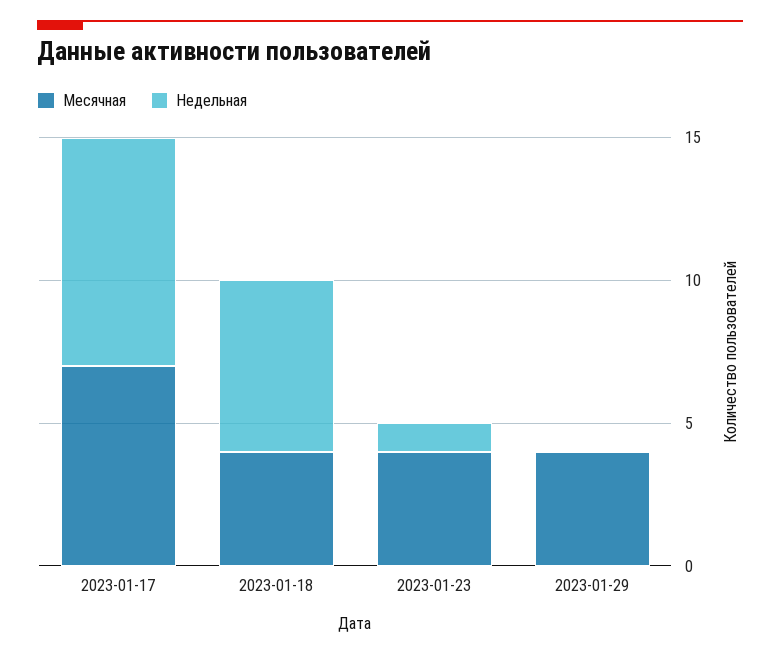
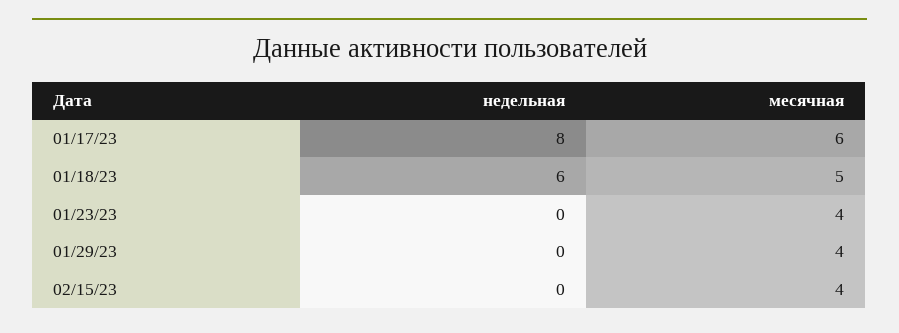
Месячная, 2023-01-17: 7 -> 6
Месячная, 2023-01-18: 4 -> 5
Недельная, 2023-01-23: 1 -> 0
Недельная, 02/15/23: none -> 0
Месячная, 02/15/23: none -> 4

